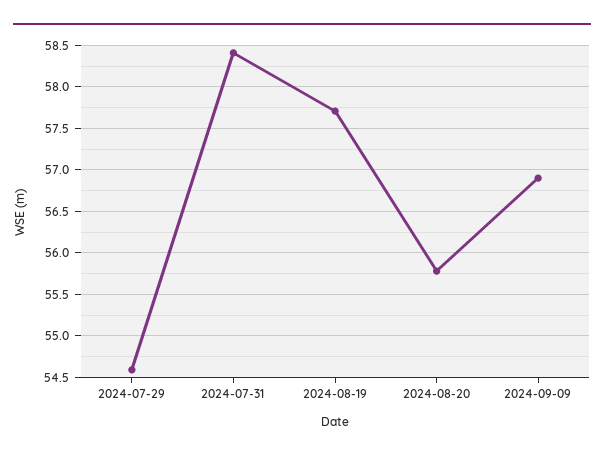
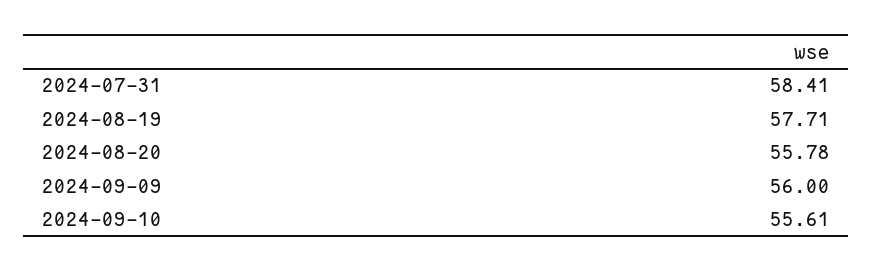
2024-07-29: 54.6 -> none
2024-09-09: 56.9 -> 56
2024-09-10: none -> 55.61

